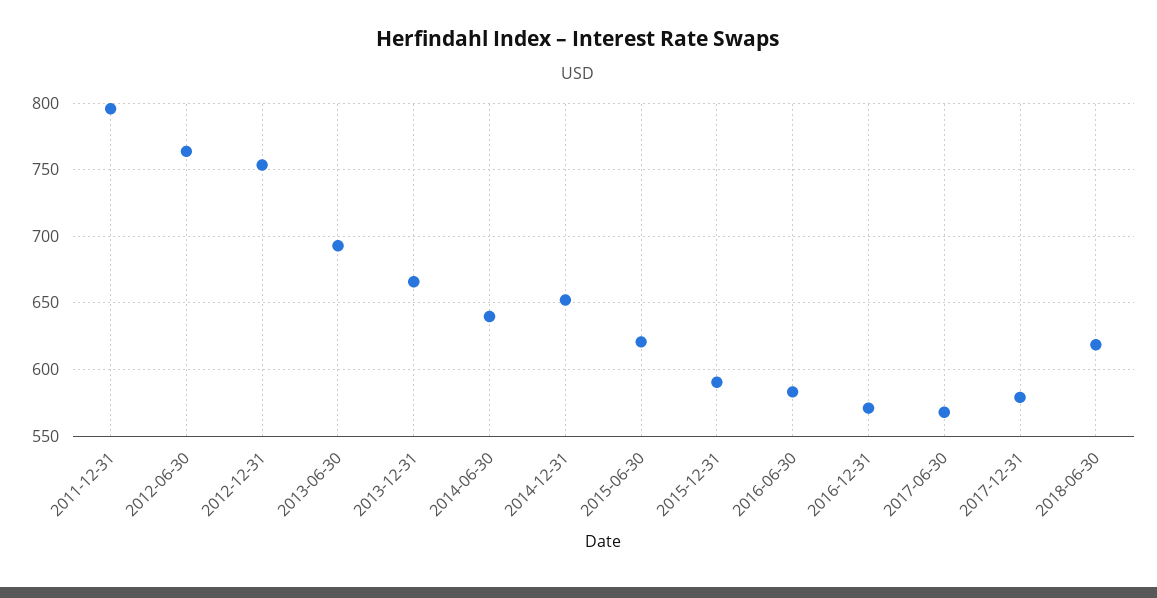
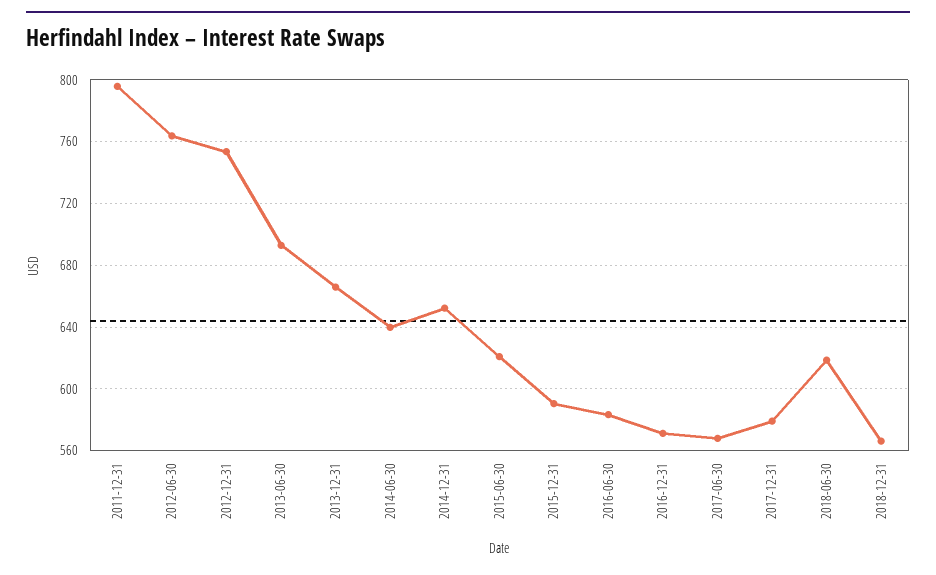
2018-12-31: none -> 565

